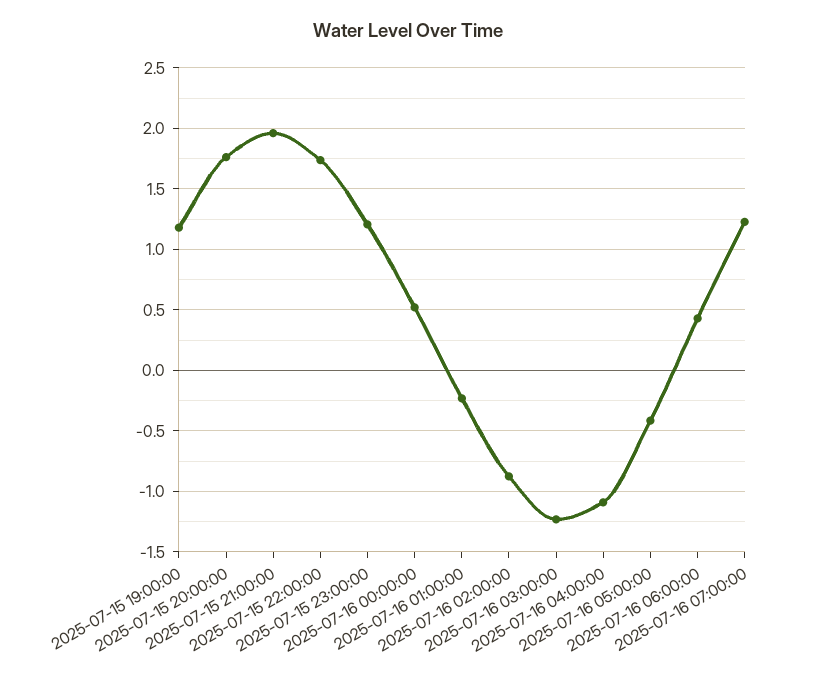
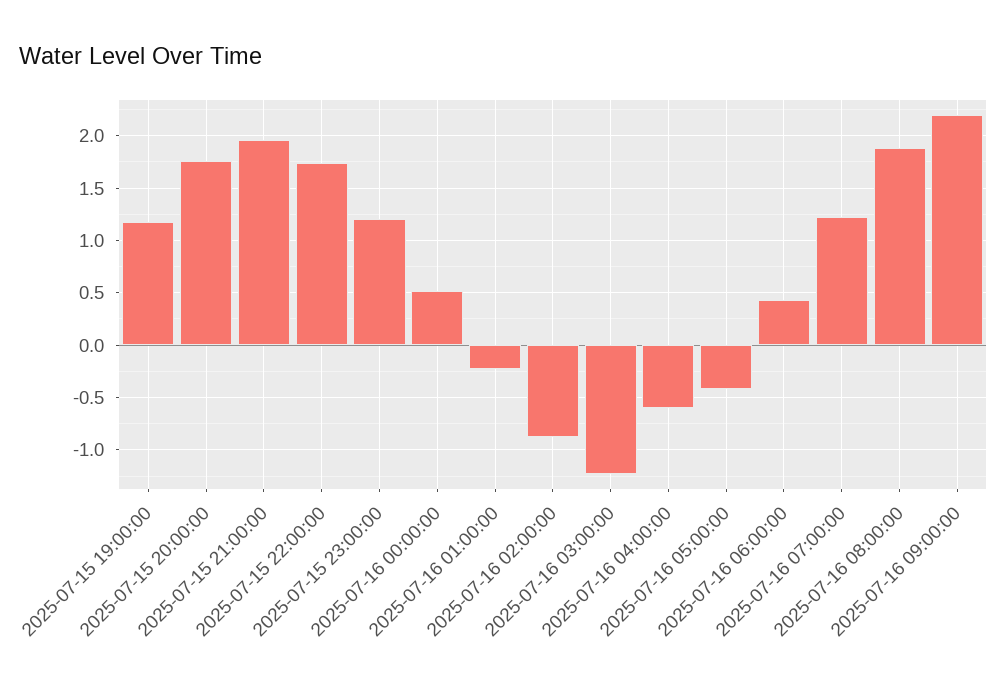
2025-07-16 04:00:00: -1.1 -> -0.6
2025-07-16 08:00:00: none -> 1.9
2025-07-16 09:00:00: none -> 2.2

